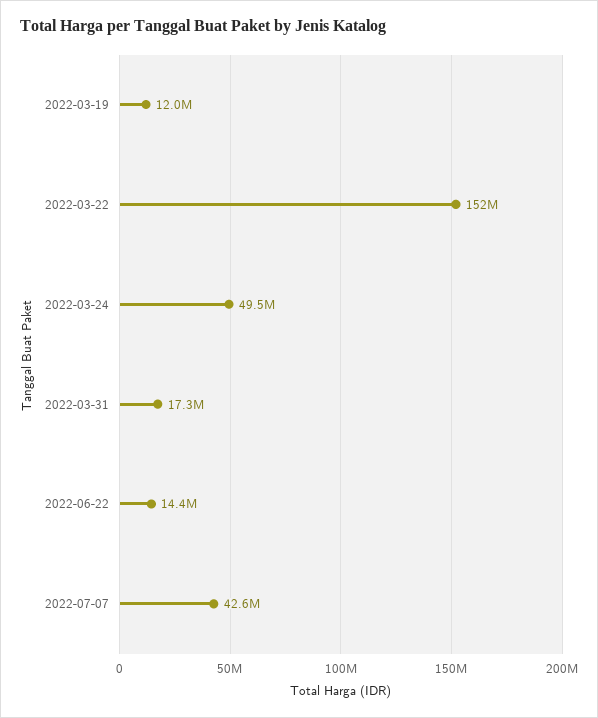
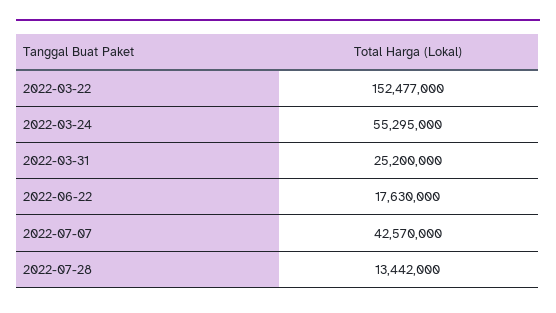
2022-03-19: 12000000 -> none
2022-03-24: 49500000 -> 55295000
2022-03-31: 17300000 -> 25200000
2022-06-22: 14400000 -> 17630000
2022-07-28: none -> 13442000

